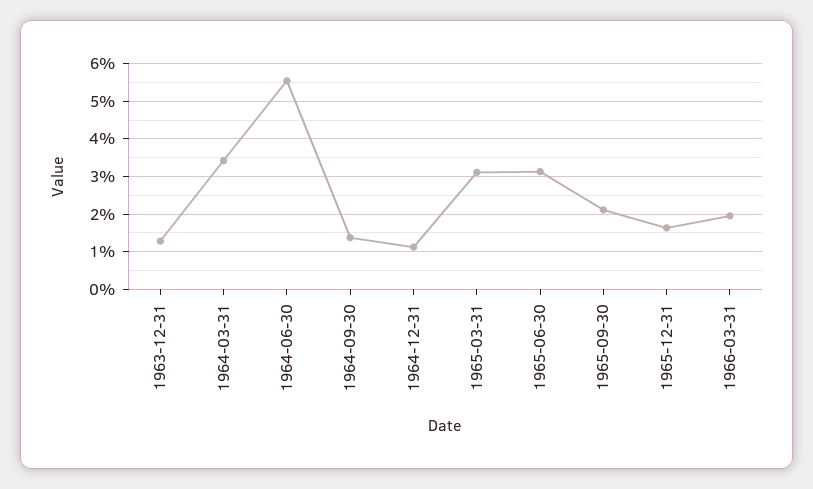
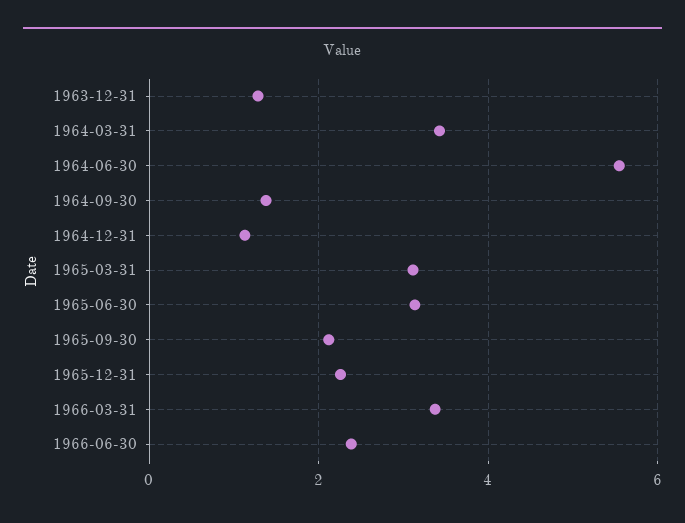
1965-12-31: 1.6 -> 2.2
1966-03-31: 2 -> 3.4
1966-06-30: none -> 2.4

